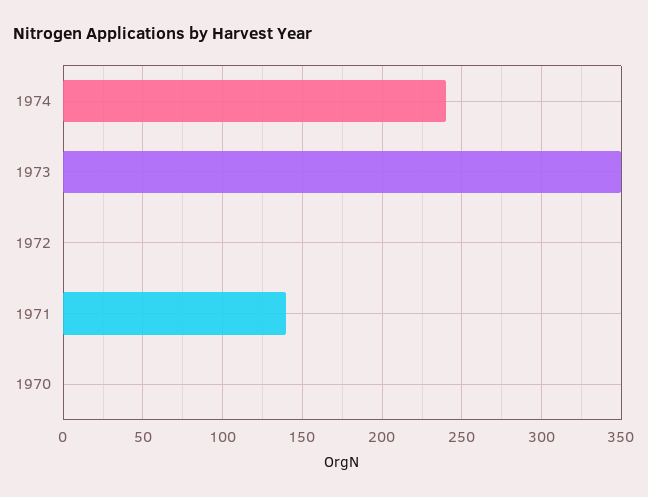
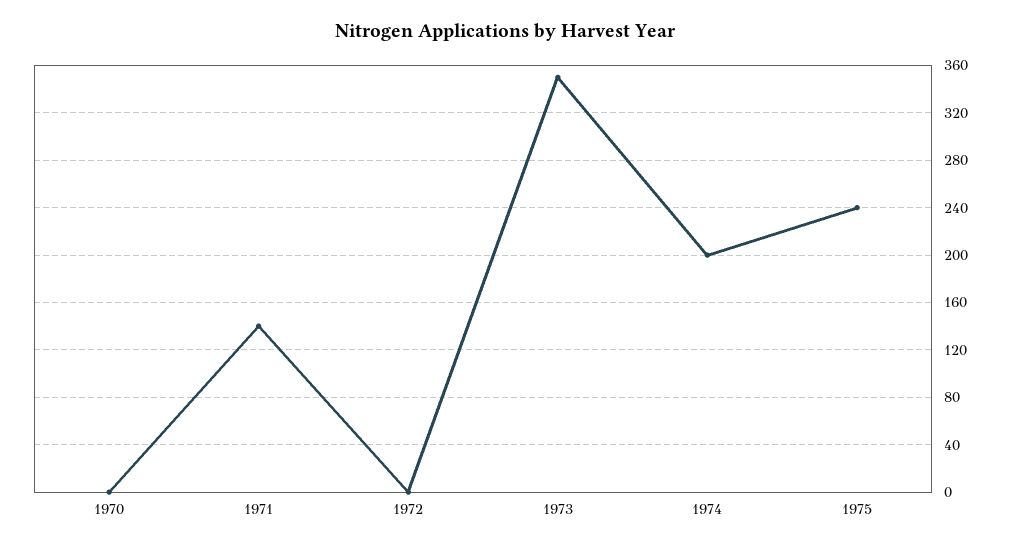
1974: 240 -> 200
1975: none -> 240

